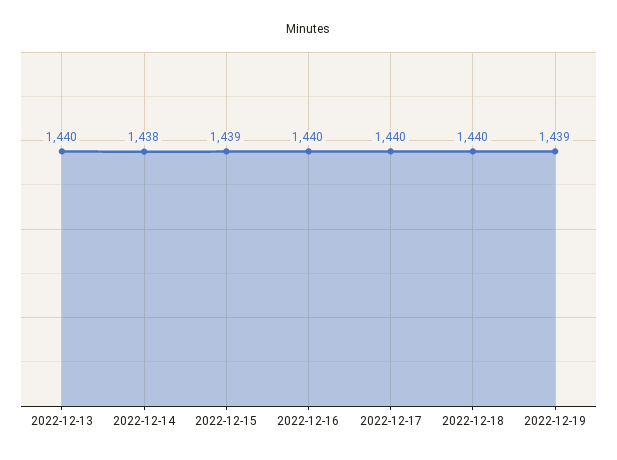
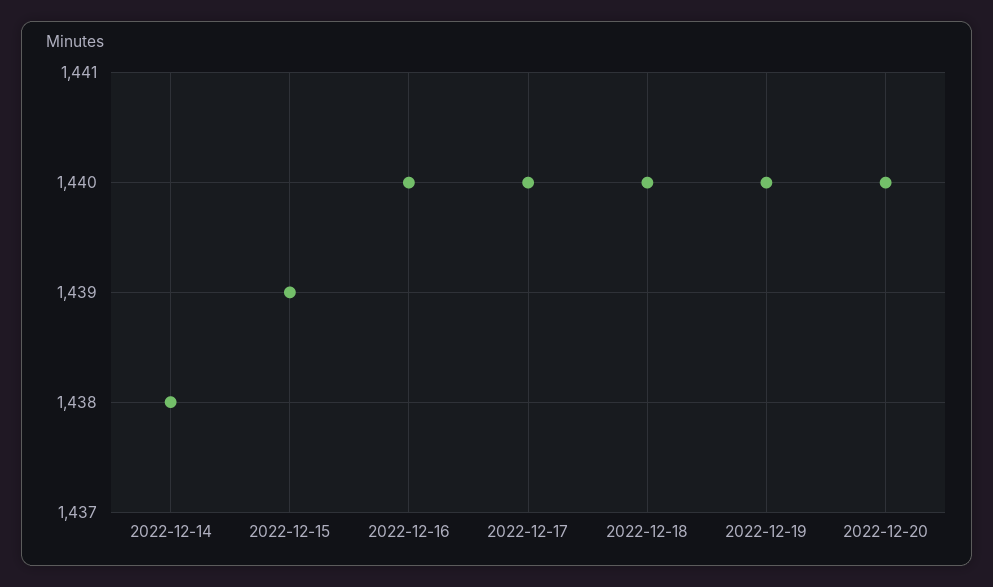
2022-12-13: 1440 -> none
2022-12-19: 1439 -> 1440
2022-12-20: none -> 1440

